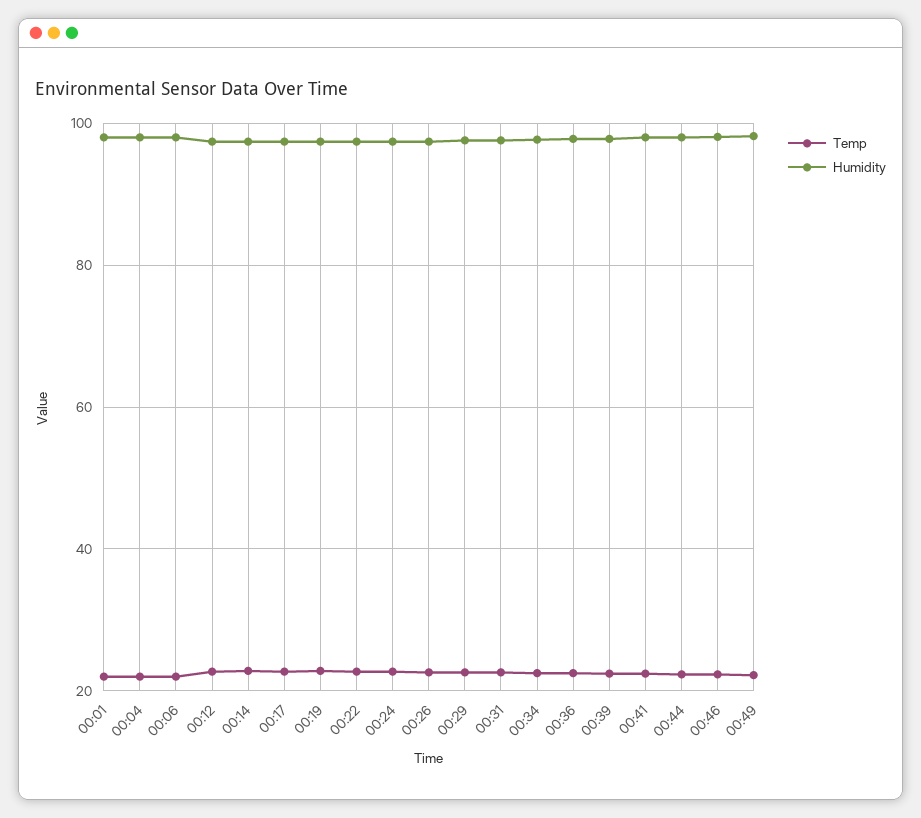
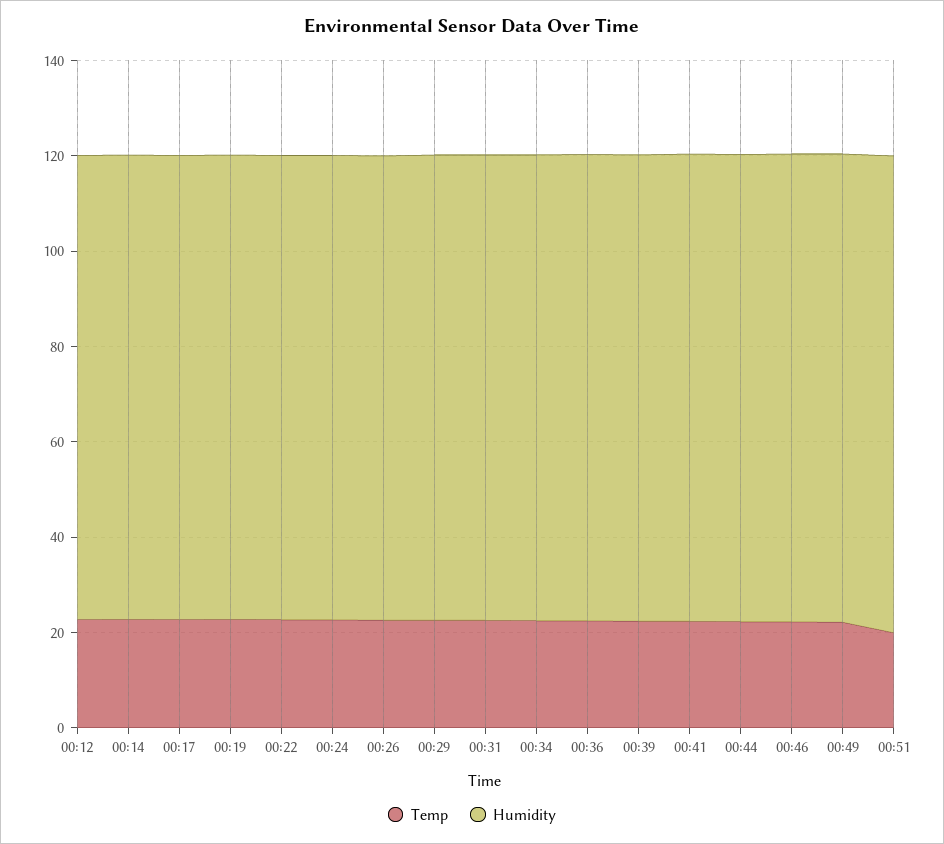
Temp, 00:01: 22 -> none
Humidity, 00:01: 98 -> none
Temp, 00:04: 22 -> none
Humidity, 00:04: 98 -> none
Temp, 00:06: 22 -> none
Humidity, 00:06: 98 -> none
Temp, 00:51: none -> 20
Humidity, 00:51: none -> 100

